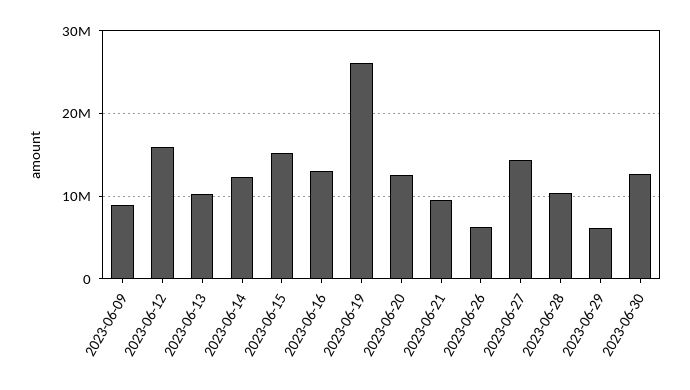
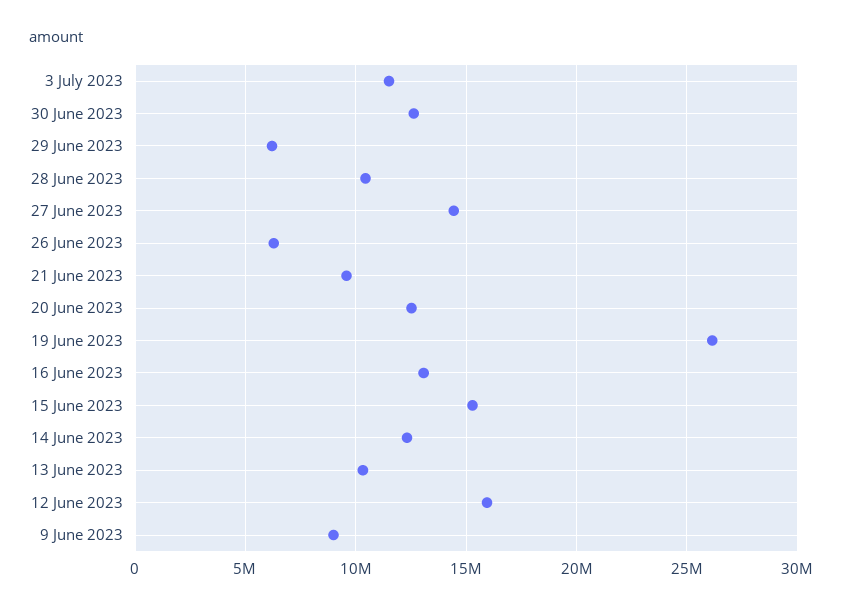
3 July 2023: none -> 11500000

